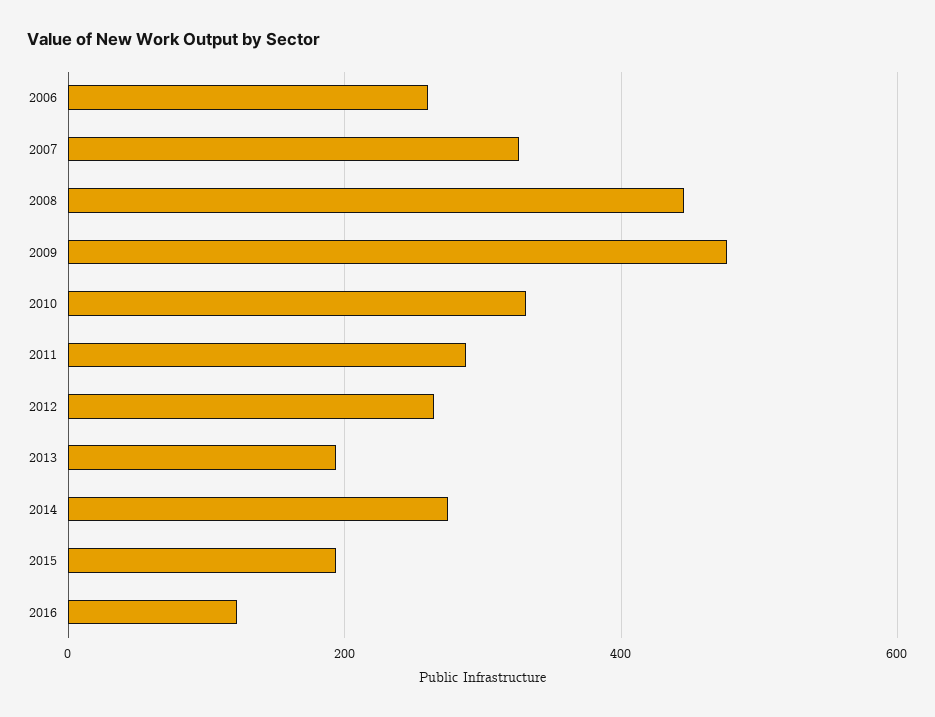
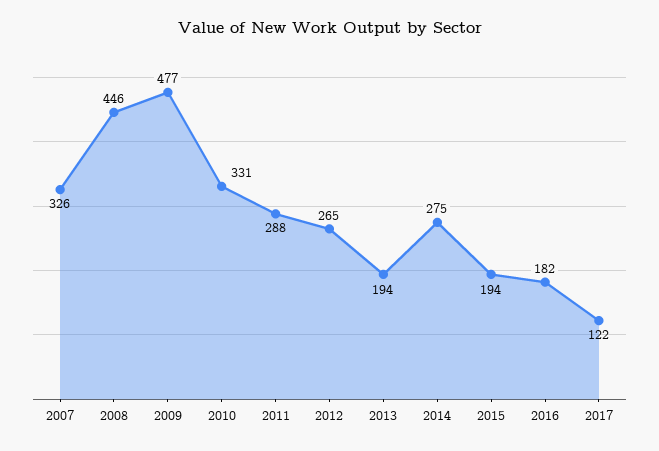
2006: 260 -> none
2016: 120 -> 182
2017: none -> 122

